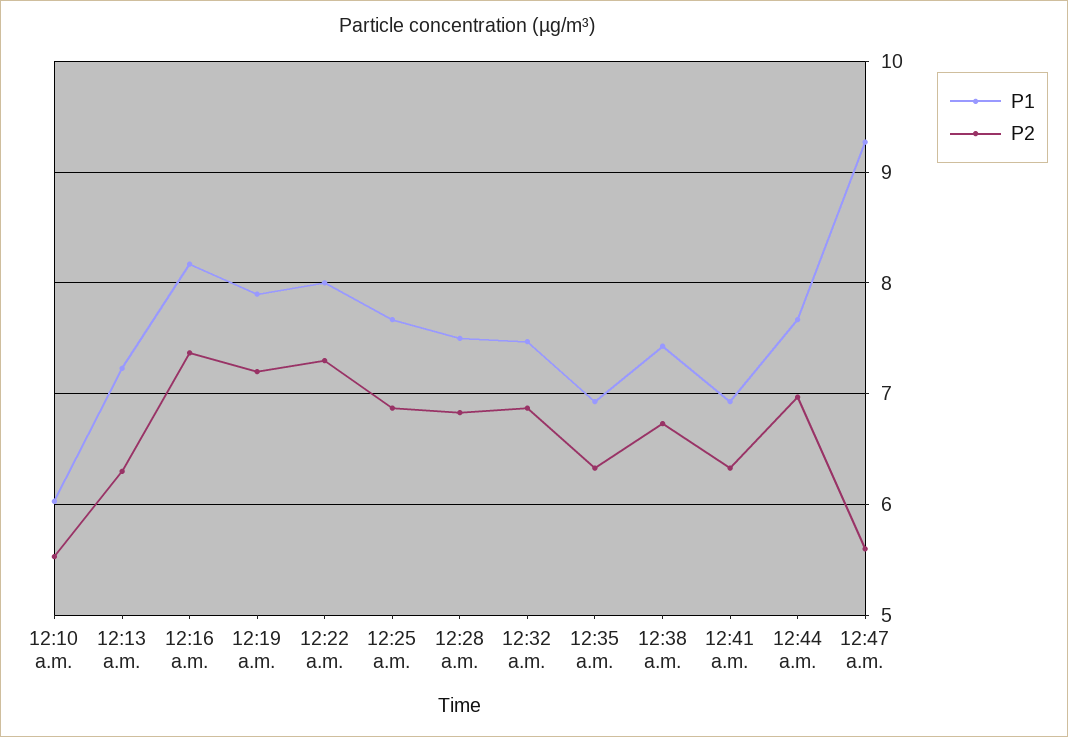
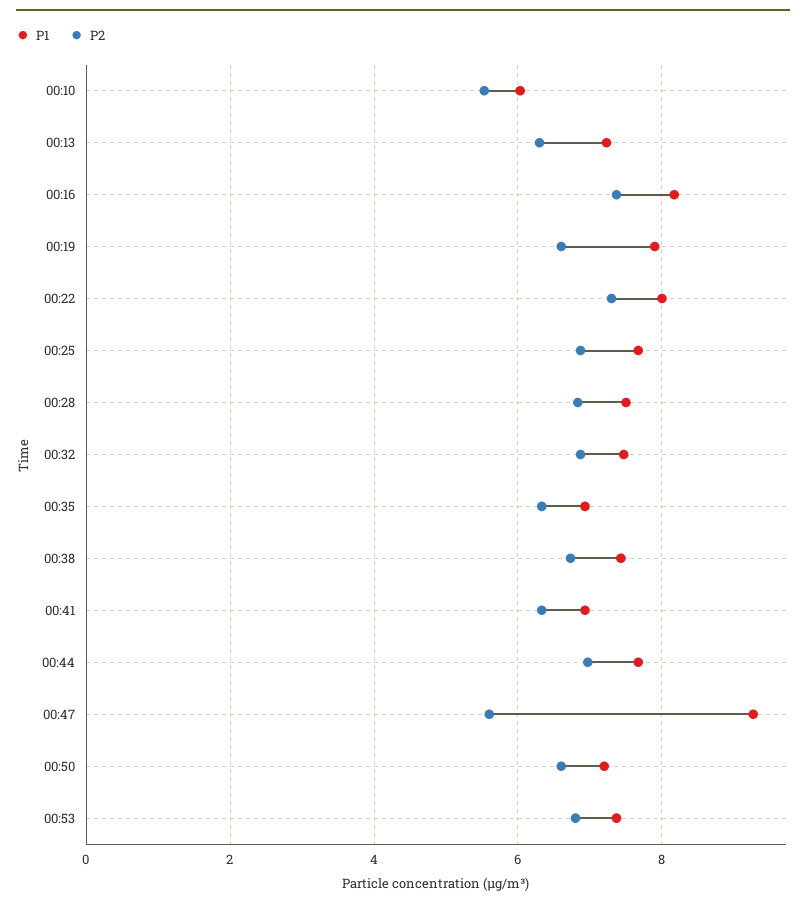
P2, 12:19 a.m.: 7.2 -> 6.6
P1, 00:50: none -> 7.2
P2, 00:50: none -> 6.6
P1, 00:53: none -> 7.4
P2, 00:53: none -> 6.8

